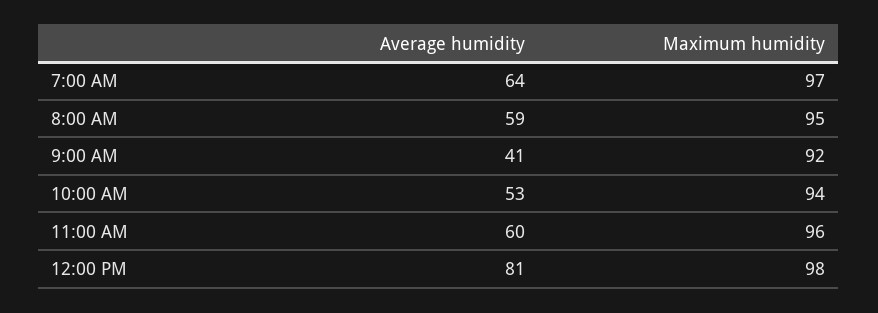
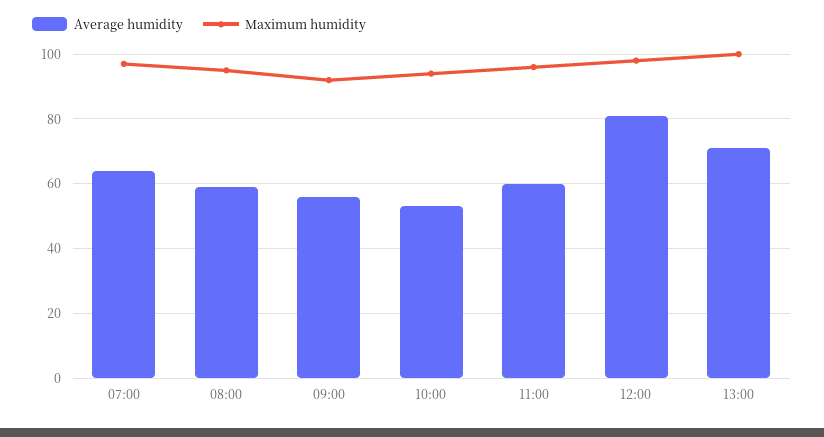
Average humidity, 9:00 AM: 41 -> 55
Average humidity, 13:00: none -> 70
Maximum humidity, 13:00: none -> 100

